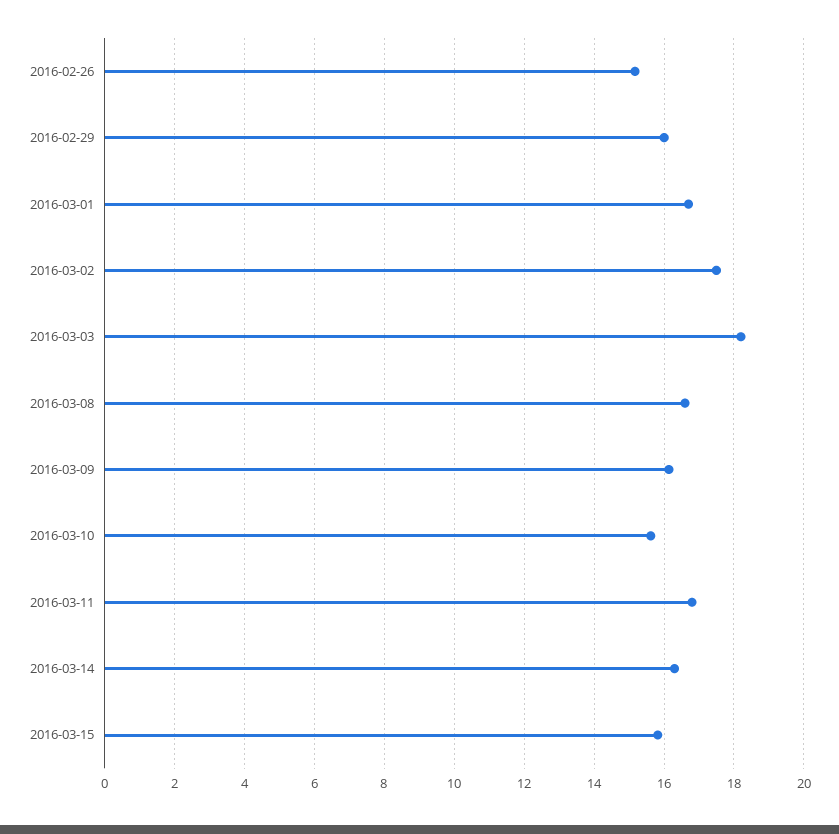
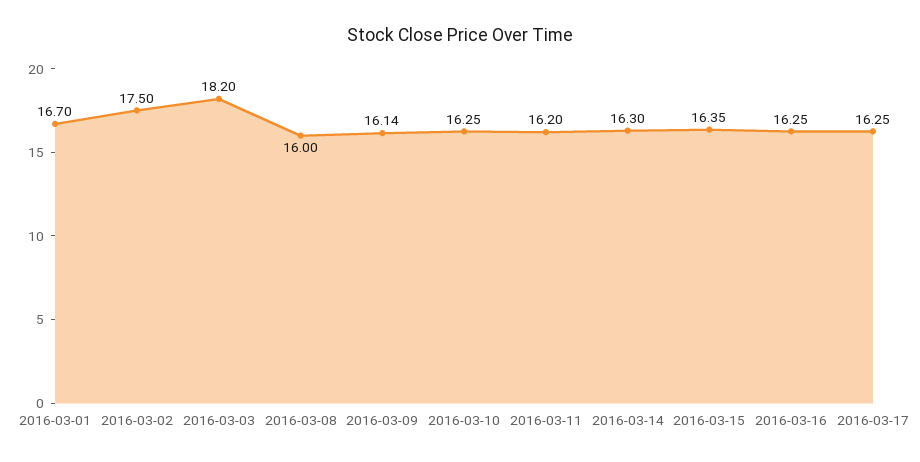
2016-02-26: 15.2 -> none
2016-02-29: 16 -> none
2016-03-08: 16.6 -> 16
2016-03-10: 15.6 -> 16.25
2016-03-11: 16.8 -> 16.2
2016-03-15: 15.8 -> 16.35
2016-03-16: none -> 16.25
2016-03-17: none -> 16.25

